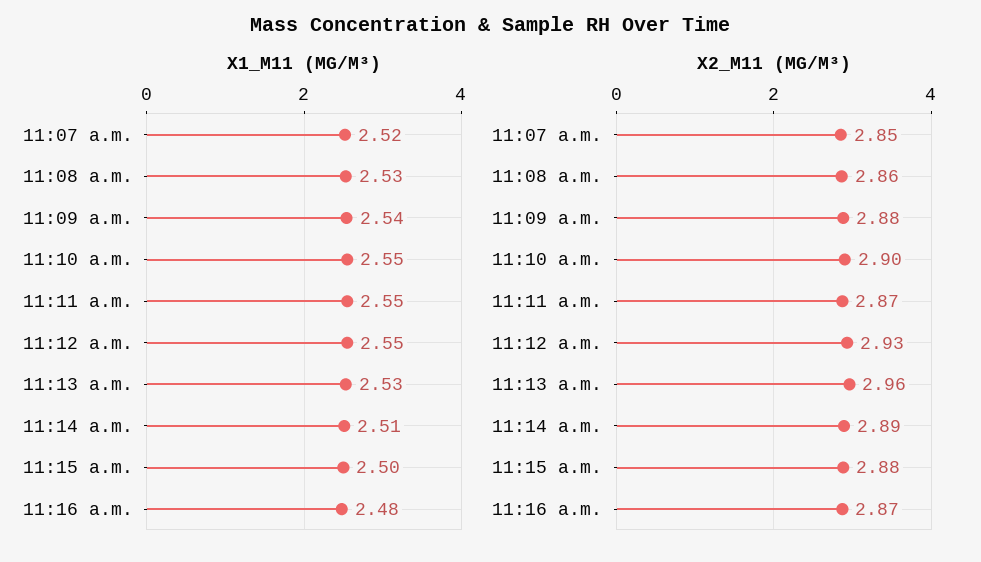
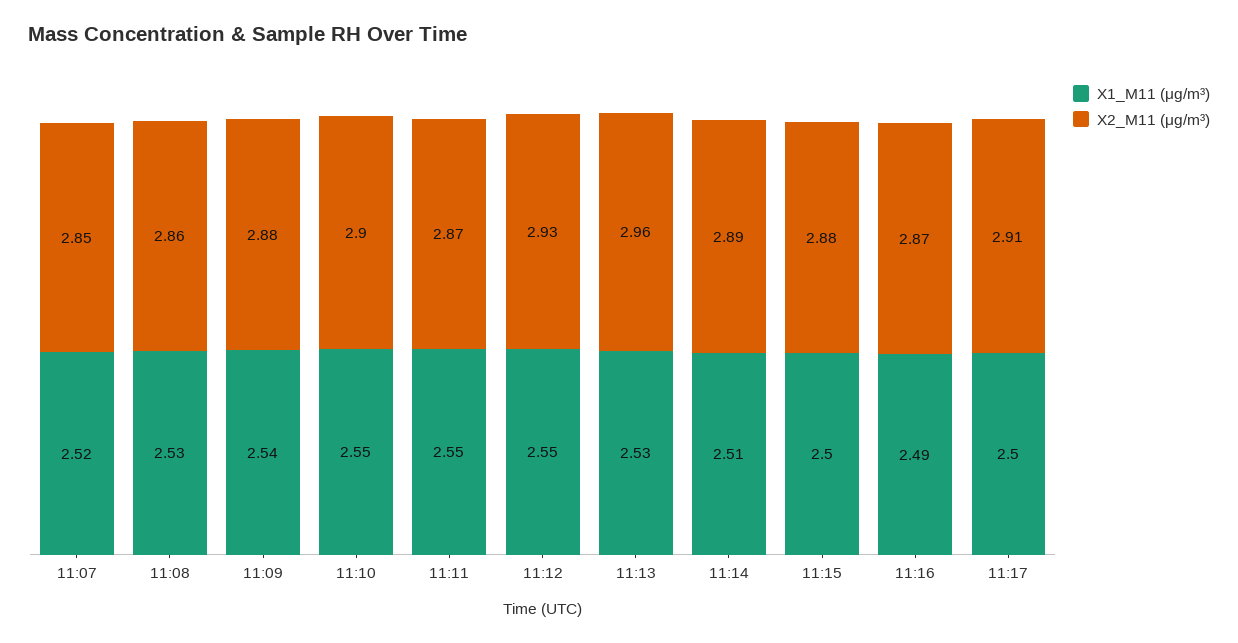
X1_M11 (ΜG/M³), 11:16 a.m.: 2.48 -> 2.49
X1_M11 (ΜG/M³), 11:17: none -> 2.5
X2_M11 (ΜG/M³), 11:17: none -> 2.91

